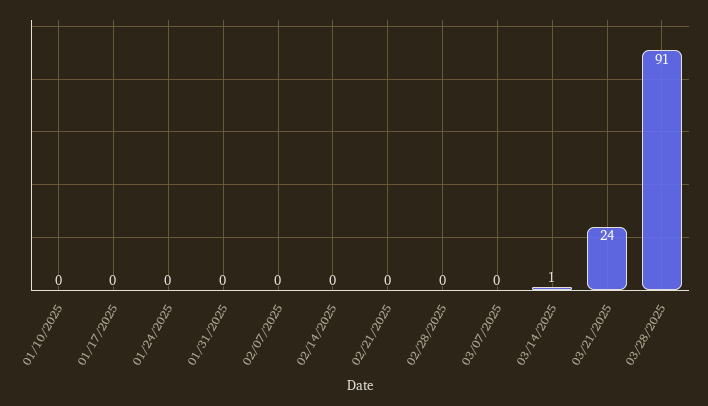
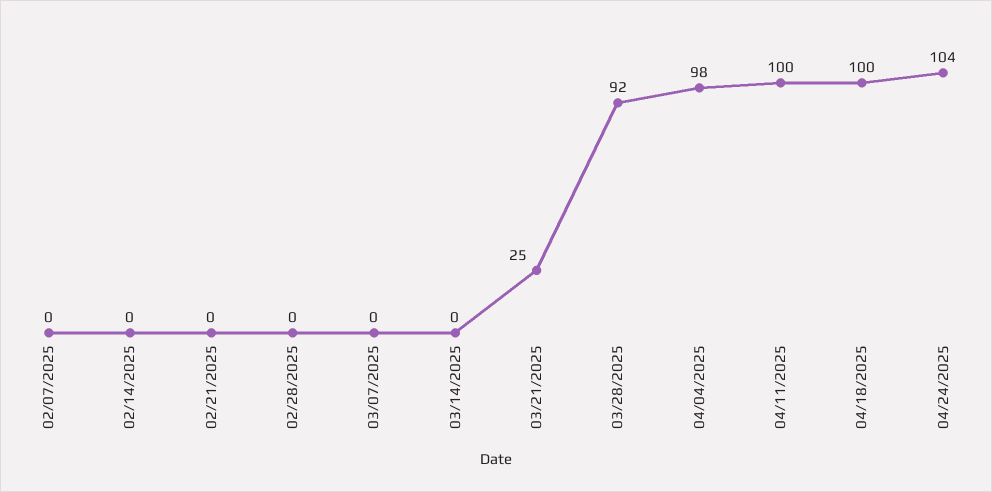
01/10/2025: 0 -> none
01/17/2025: 0 -> none
01/24/2025: 0 -> none
01/31/2025: 0 -> none
03/14/2025: 1 -> 0
03/21/2025: 24 -> 25
03/28/2025: 91 -> 92
04/04/2025: none -> 98
04/11/2025: none -> 100
04/18/2025: none -> 100
04/24/2025: none -> 104

